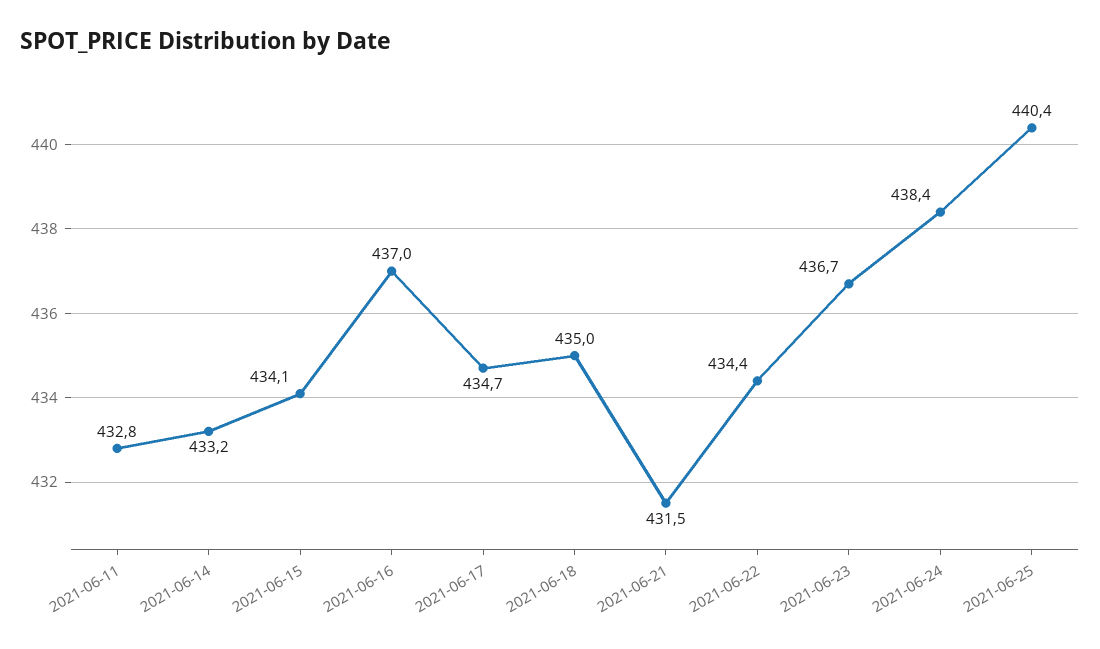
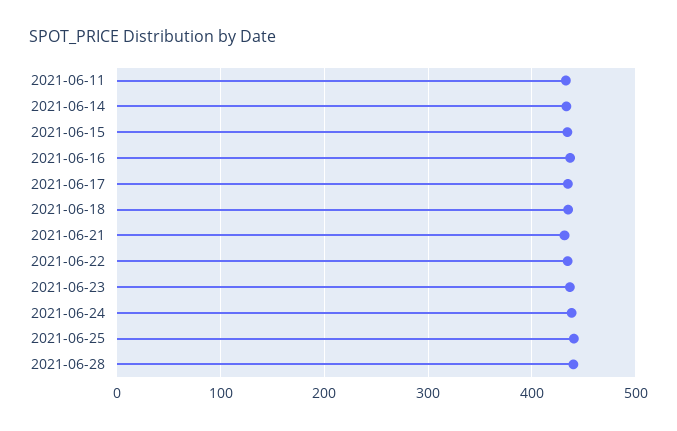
2021-06-28: none -> 440

